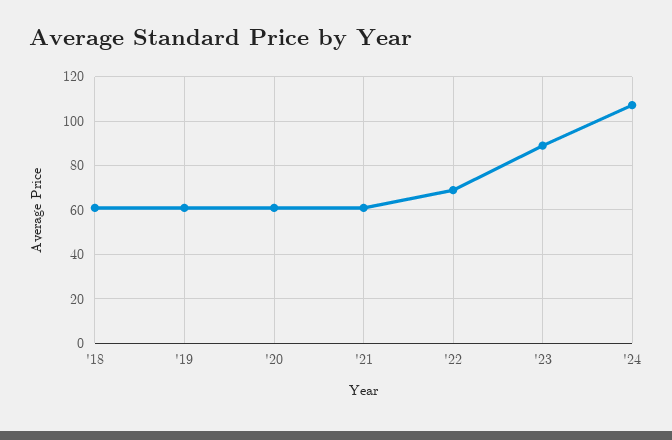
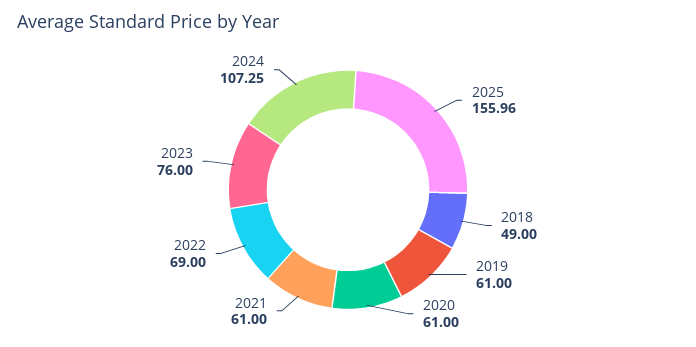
'18: 60 -> 49
'23: 90 -> 76
2025: none -> 155.96

